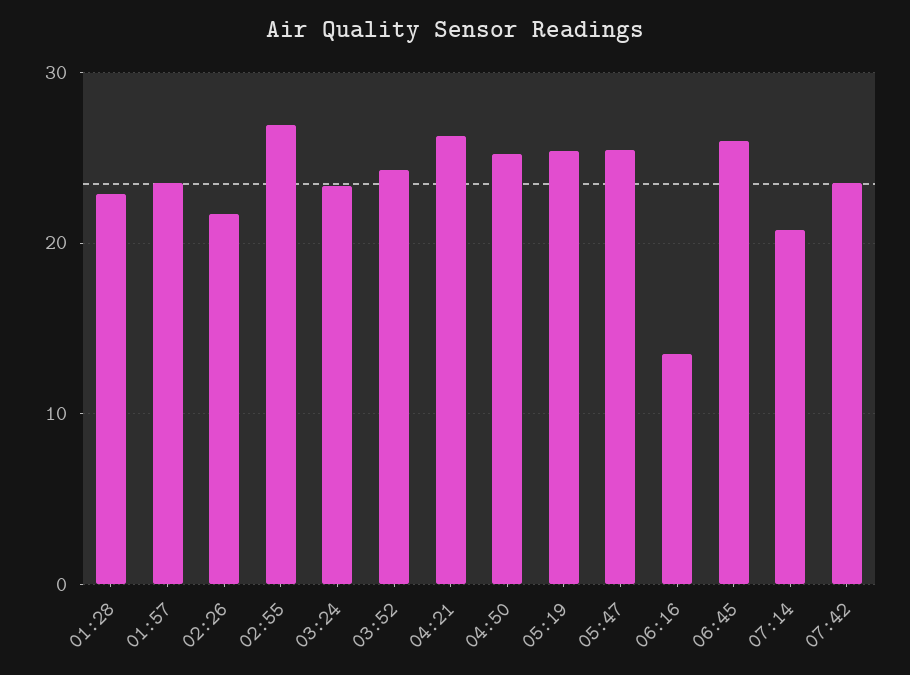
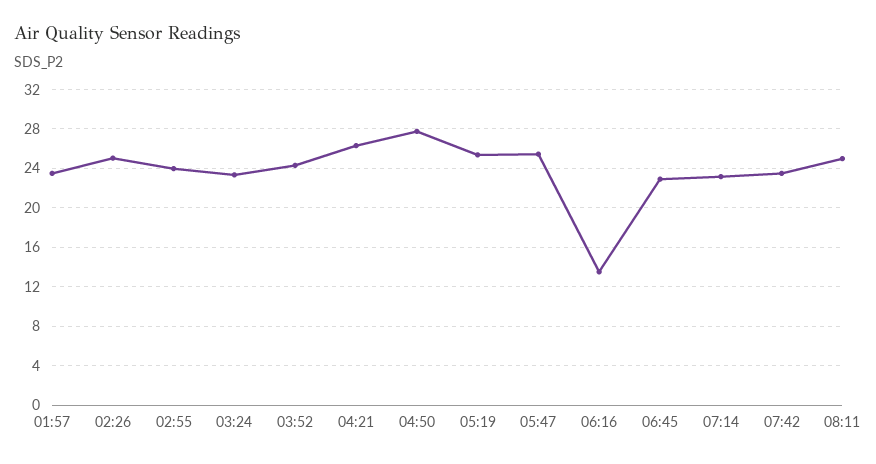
01:28: 23 -> none
02:26: 22 -> 25
02:55: 27 -> 24
04:50: 25 -> 28
06:45: 26 -> 23
07:14: 21 -> 23
08:11: none -> 25

